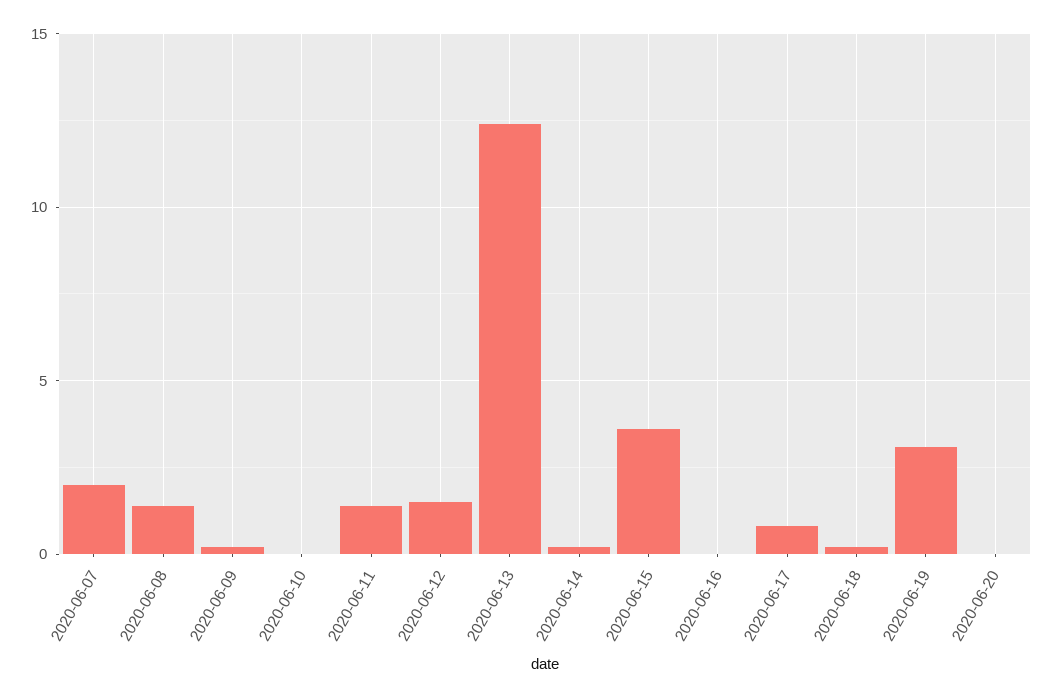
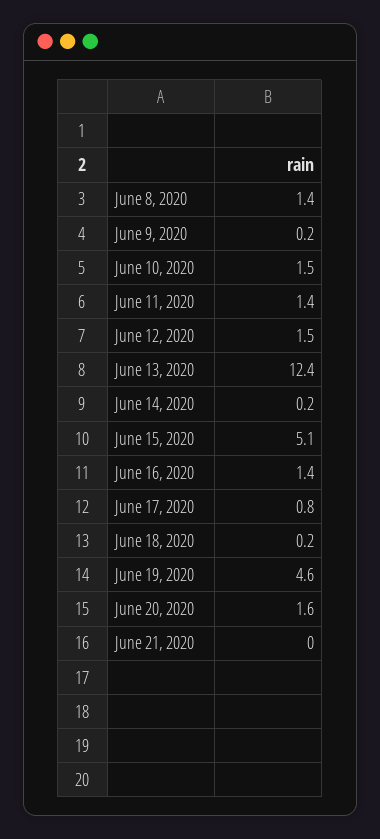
2020-06-07: 2 -> none
2020-06-10: 0 -> 1.5
2020-06-15: 3.5 -> 5.1
2020-06-16: 0 -> 1.4
2020-06-19: 3 -> 4.6
2020-06-20: 0 -> 1.6
June 21, 2020: none -> 0

